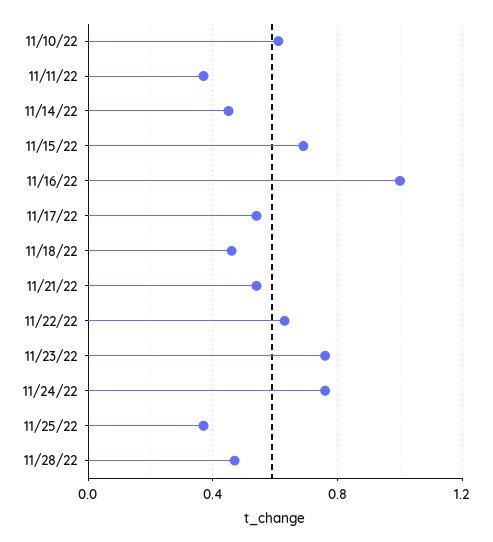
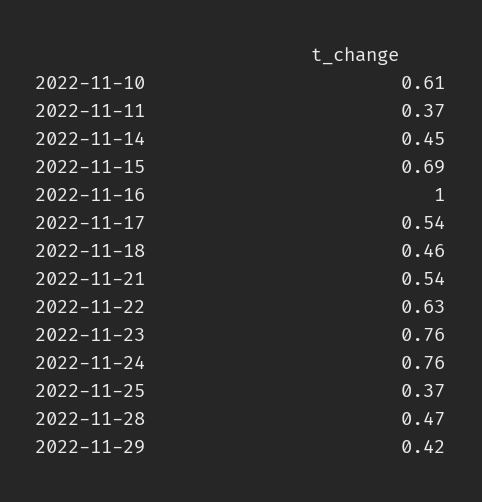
2022-11-29: none -> 0.42

